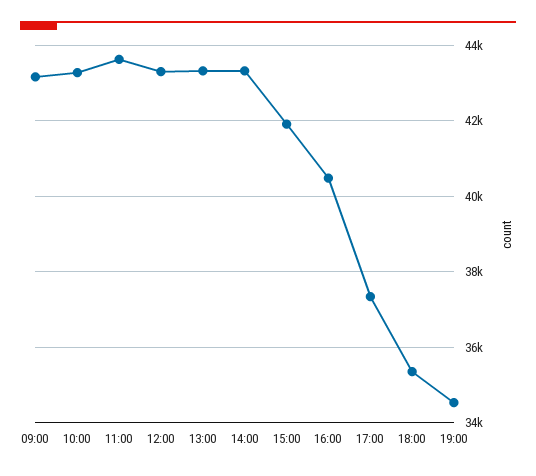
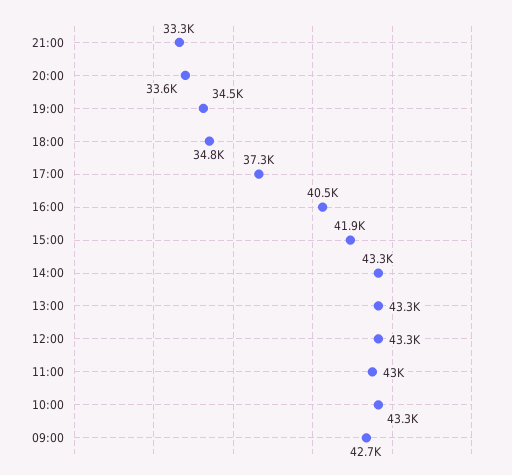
09:00: 43200 -> 42700
11:00: 43600 -> 43000
18:00: 35400 -> 34800
21:00: none -> 33300
20:00: none -> 33600

